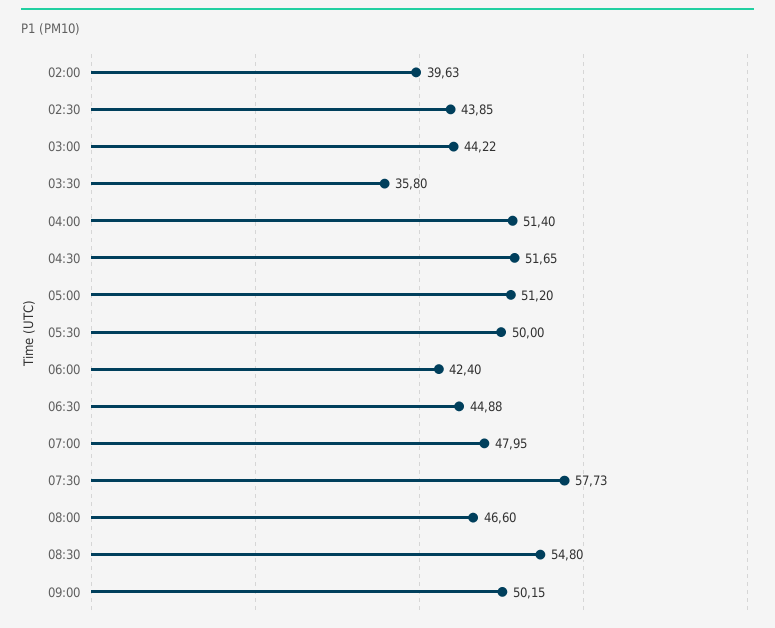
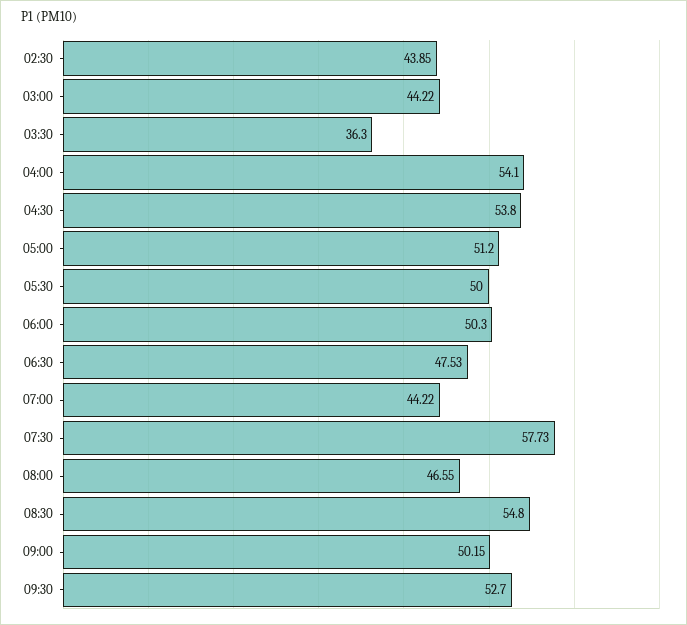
02:00: 39.63 -> none
03:30: 35.8 -> 36.3
04:00: 51.4 -> 54.1
04:30: 51.65 -> 53.8
06:00: 42.4 -> 50.3
06:30: 44.88 -> 47.53
07:00: 47.95 -> 44.22
08:00: 46.6 -> 46.55
09:30: none -> 52.7

